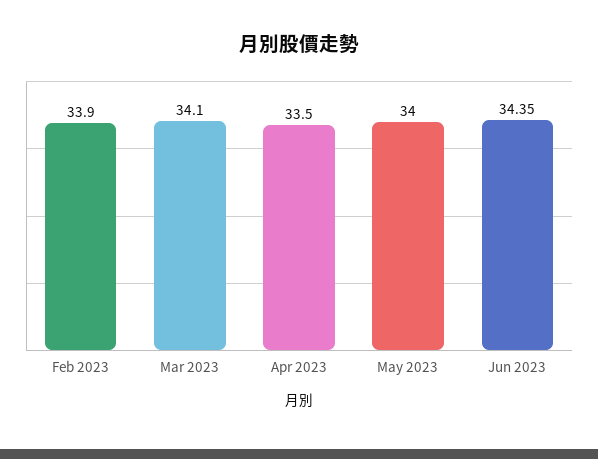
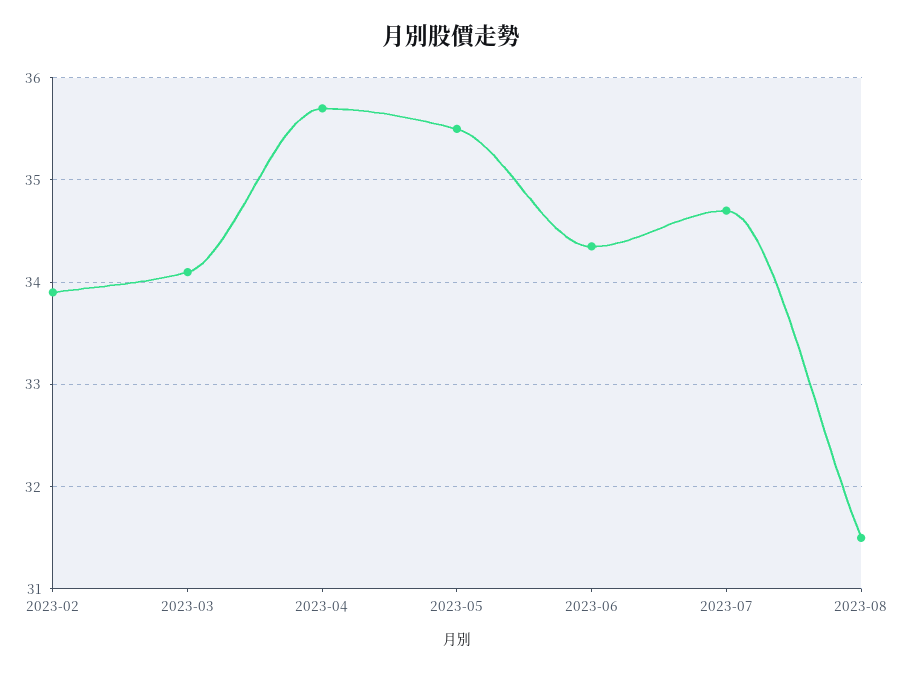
Apr 2023: 33.5 -> 35.7
May 2023: 34 -> 35.5
2023-07: none -> 34.7
2023-08: none -> 31.5

